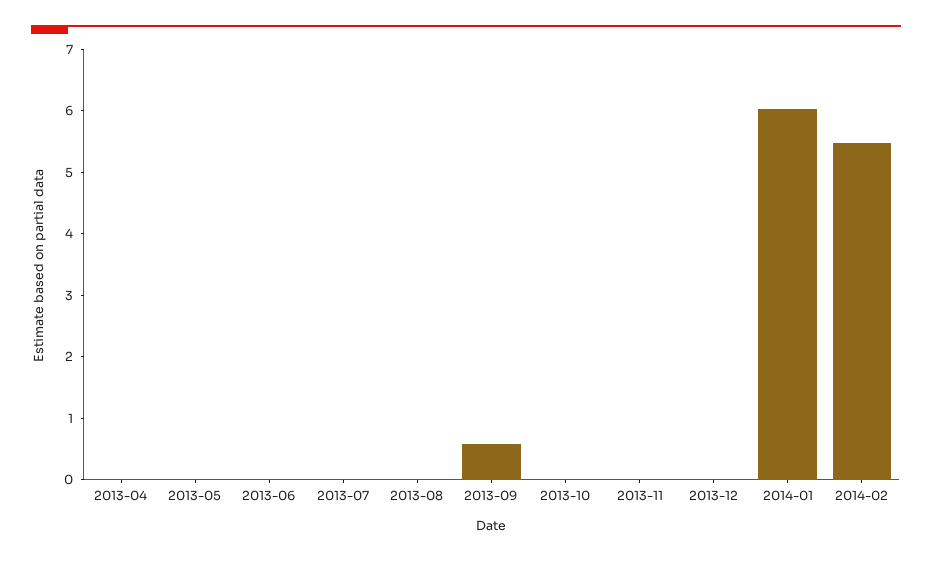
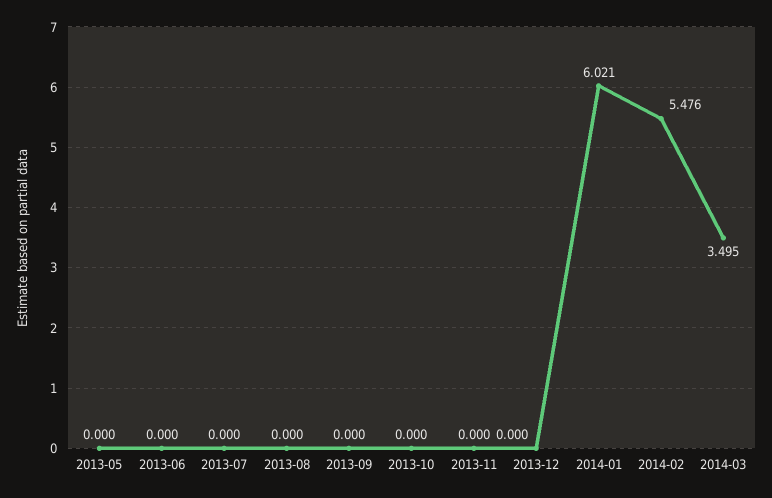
2013-04: 0 -> none
2013-09: 0.6 -> 0
2014-03: none -> 3.495

